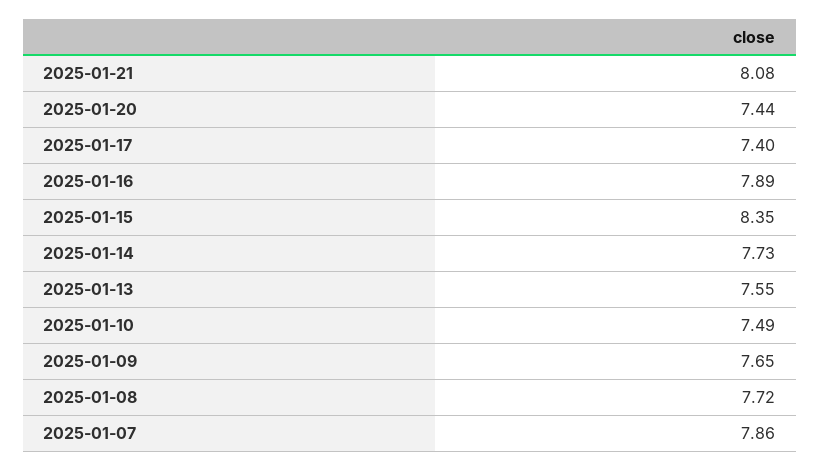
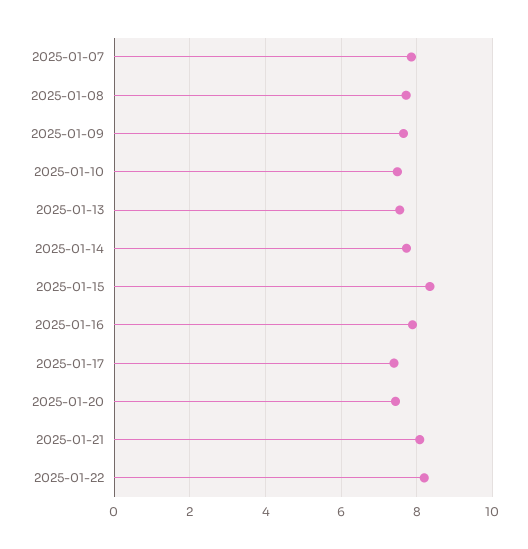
2025-01-22: none -> 8.2

